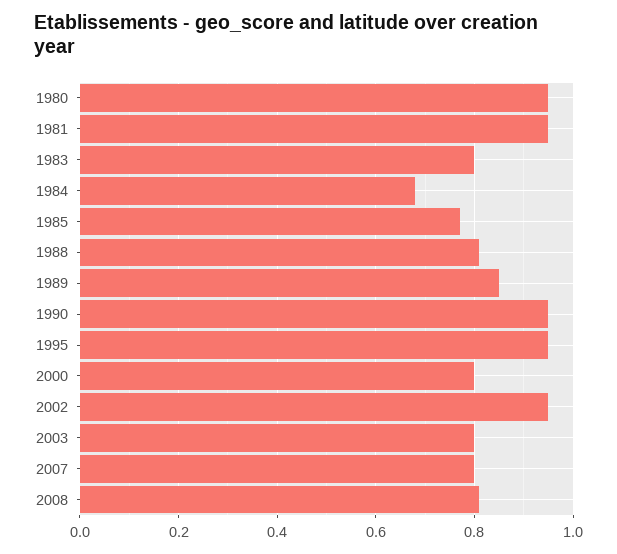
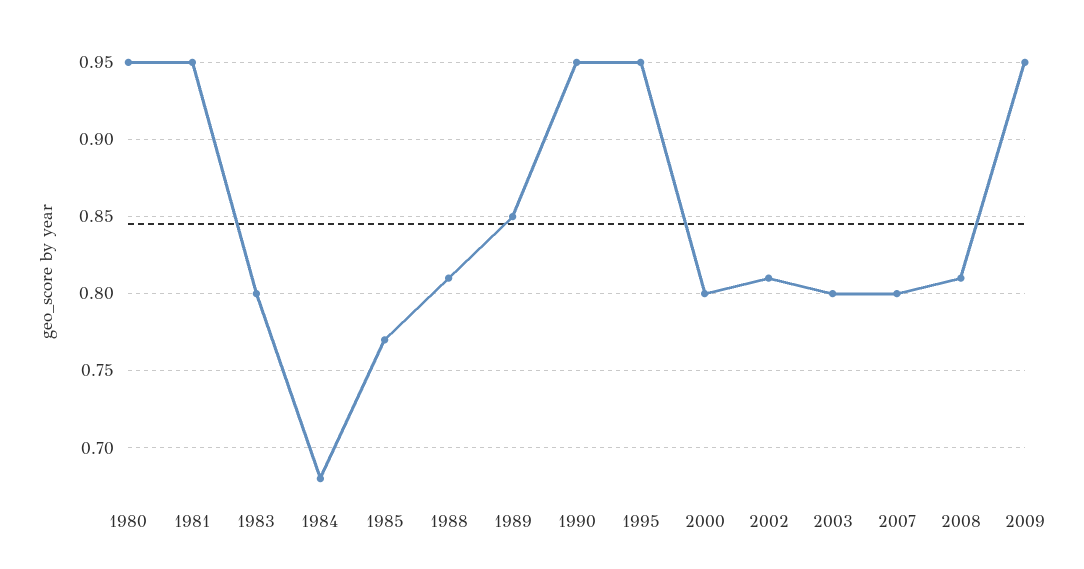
2002: 0.95 -> 0.81
2009: none -> 0.95

